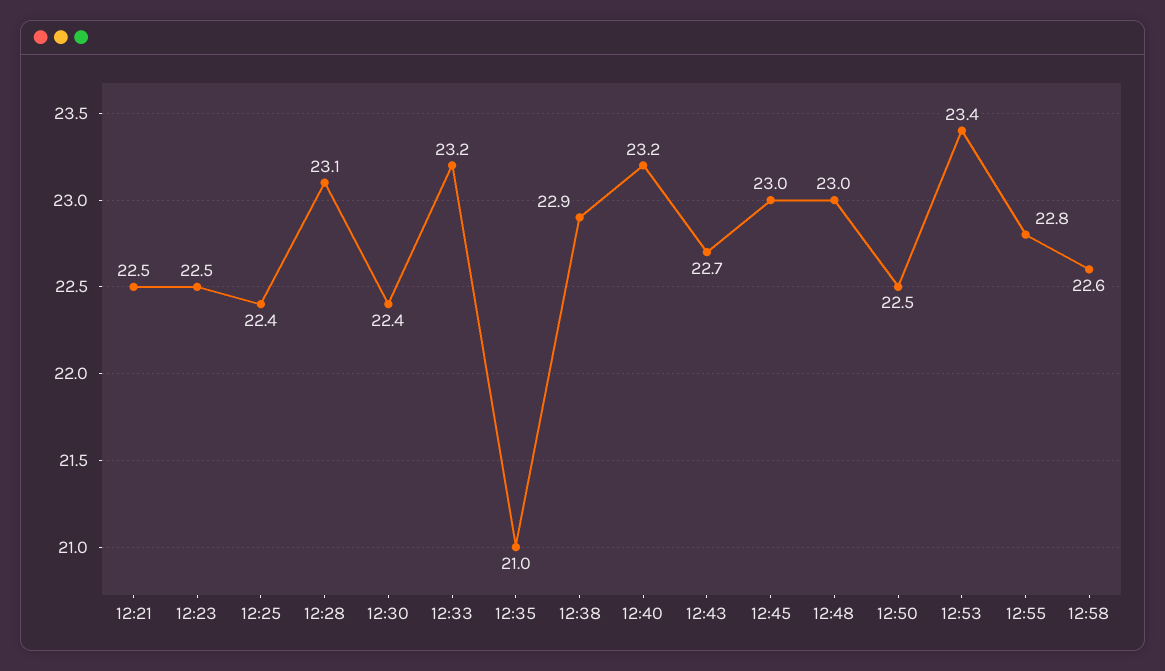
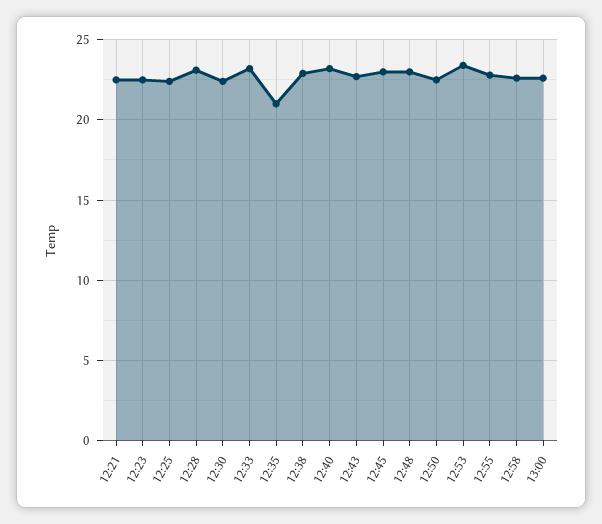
13:00: none -> 22.5

